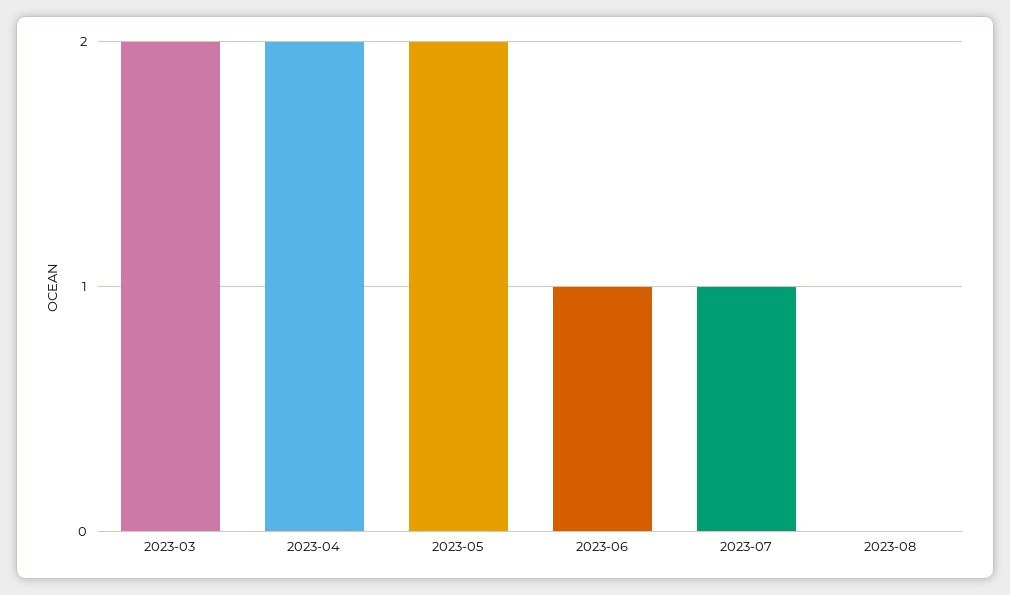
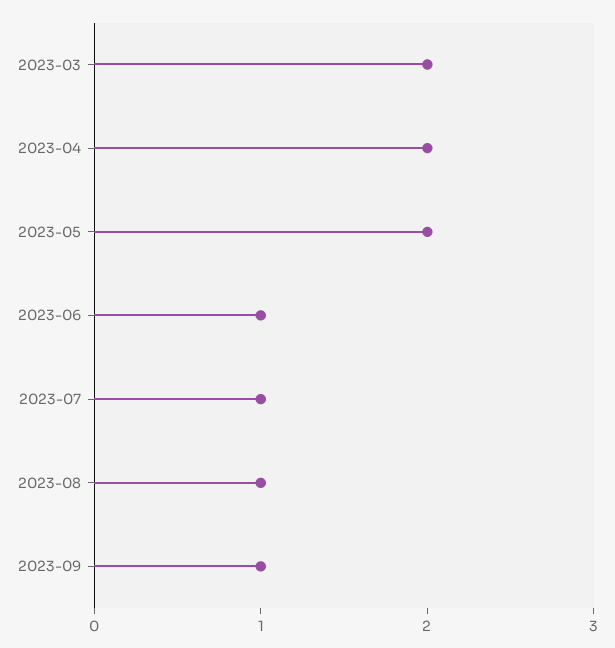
2023-08: 0 -> 1
2023-09: none -> 1

